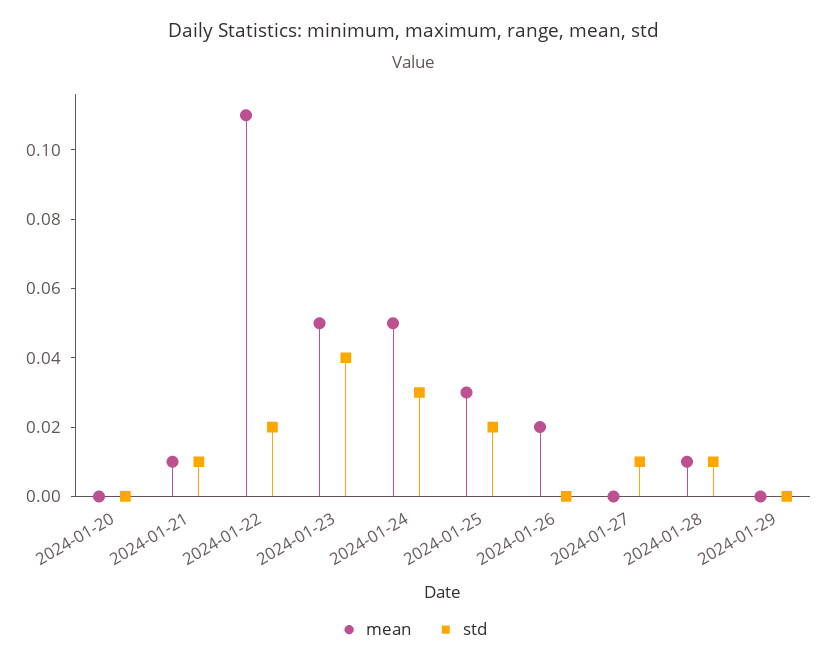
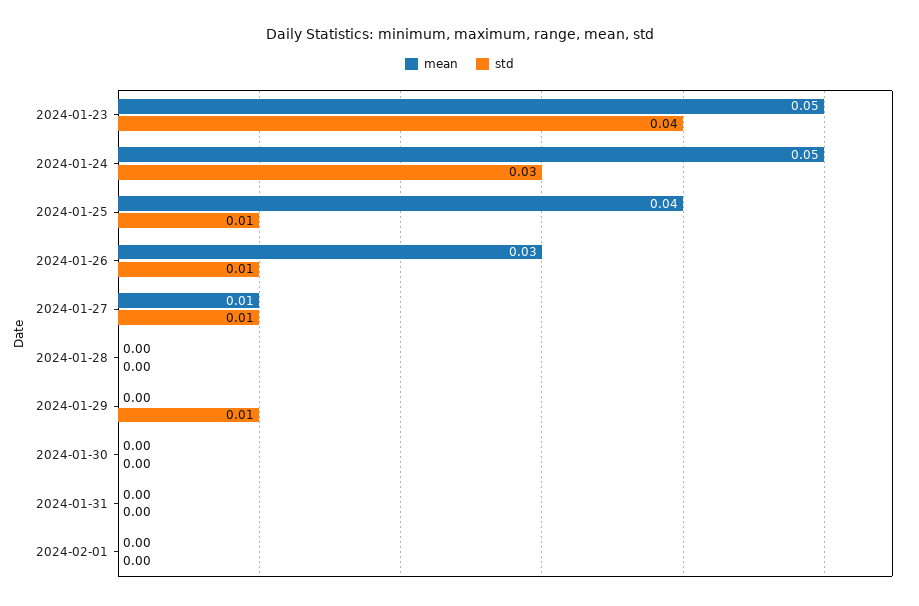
mean, 2024-01-20: 0 -> none
std, 2024-01-20: 0 -> none
mean, 2024-01-21: 0.01 -> none
std, 2024-01-21: 0.01 -> none
mean, 2024-01-22: 0.11 -> none
std, 2024-01-22: 0.02 -> none
mean, 2024-01-25: 0.03 -> 0.04
std, 2024-01-25: 0.02 -> 0.01
mean, 2024-01-26: 0.02 -> 0.03
std, 2024-01-26: 0 -> 0.01
mean, 2024-01-27: 0 -> 0.01
mean, 2024-01-28: 0.01 -> 0
std, 2024-01-28: 0.01 -> 0
std, 2024-01-29: 0 -> 0.01
mean, 2024-01-30: none -> 0
std, 2024-01-30: none -> 0
mean, 2024-01-31: none -> 0
std, 2024-01-31: none -> 0
mean, 2024-02-01: none -> 0
std, 2024-02-01: none -> 0

